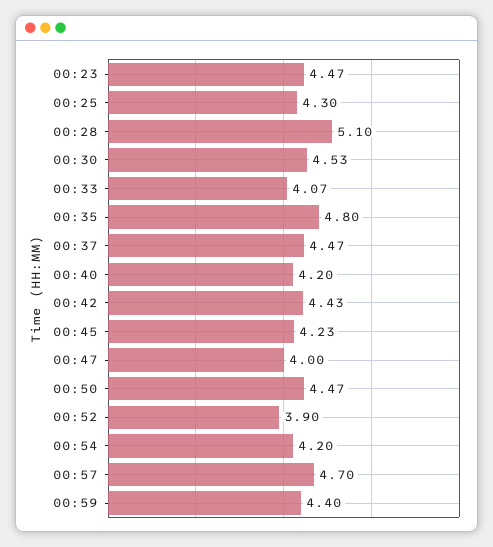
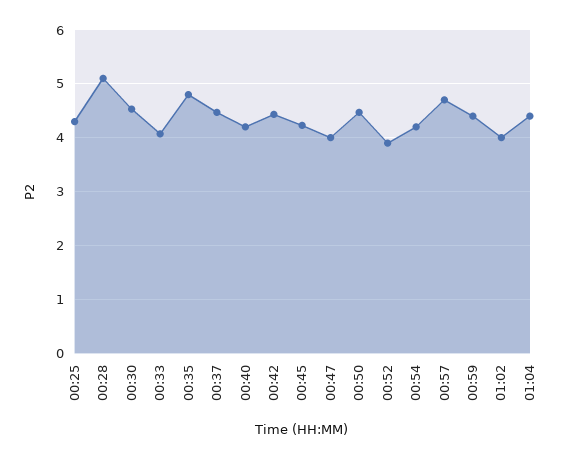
00:23: 4.47 -> none
01:02: none -> 4
01:04: none -> 4.4

